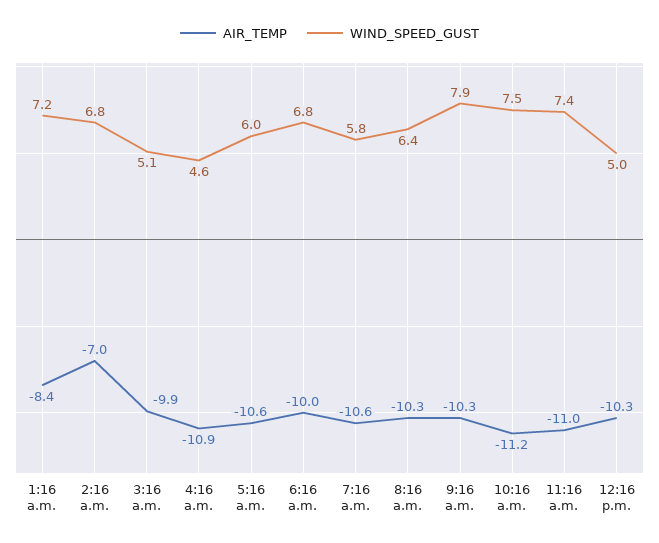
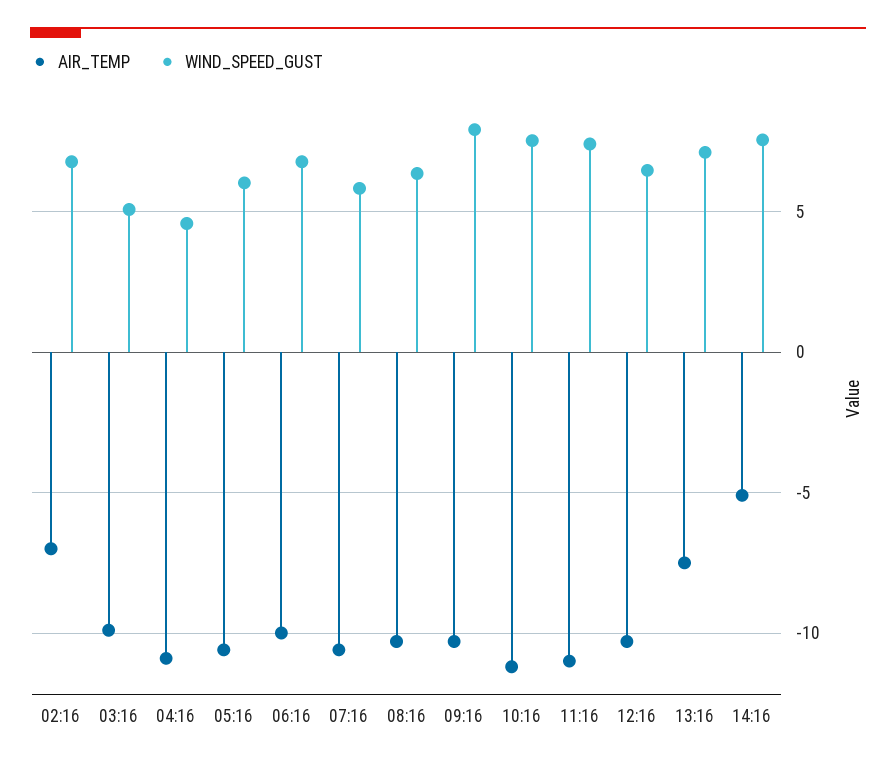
AIR_TEMP, 1:16 a.m.: -8.4 -> none
WIND_SPEED_GUST, 1:16 a.m.: 7.2 -> none
WIND_SPEED_GUST, 12:16 p.m.: 5 -> 6.5
AIR_TEMP, 13:16: none -> -7.5
WIND_SPEED_GUST, 13:16: none -> 7
AIR_TEMP, 14:16: none -> -5
WIND_SPEED_GUST, 14:16: none -> 7.5

